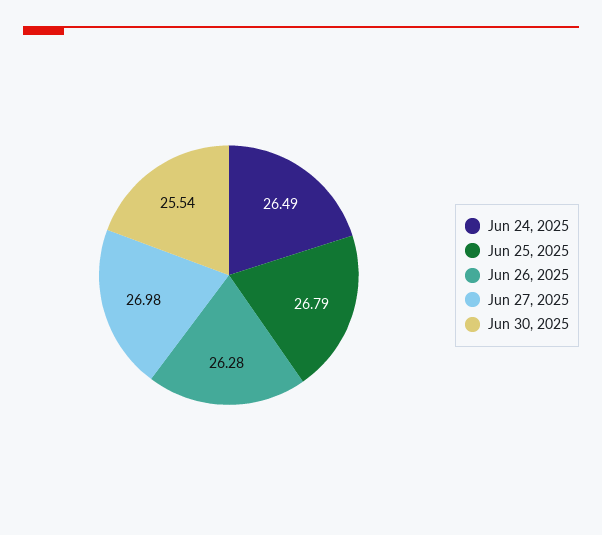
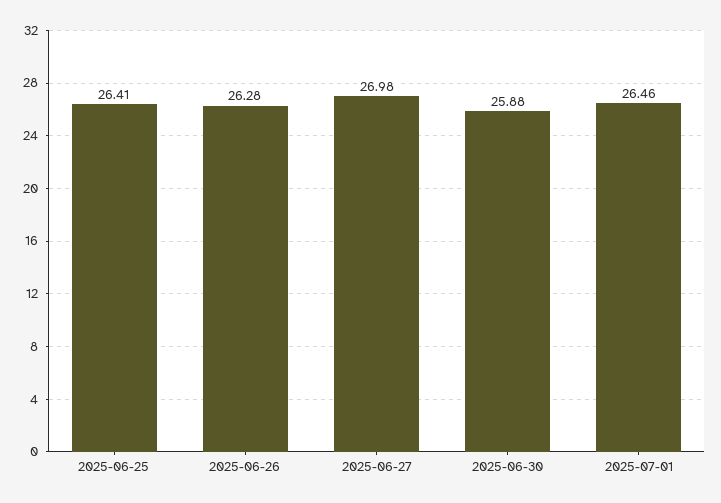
Jun 24, 2025: 26.49 -> none
Jun 25, 2025: 26.79 -> 26.41
Jun 30, 2025: 25.54 -> 25.88
2025-07-01: none -> 26.46

